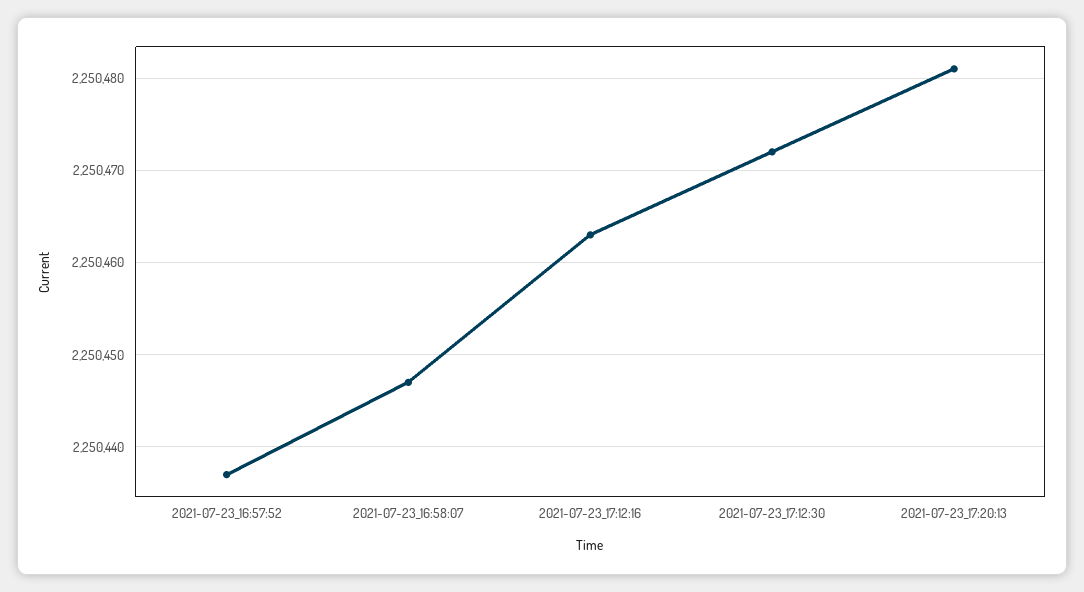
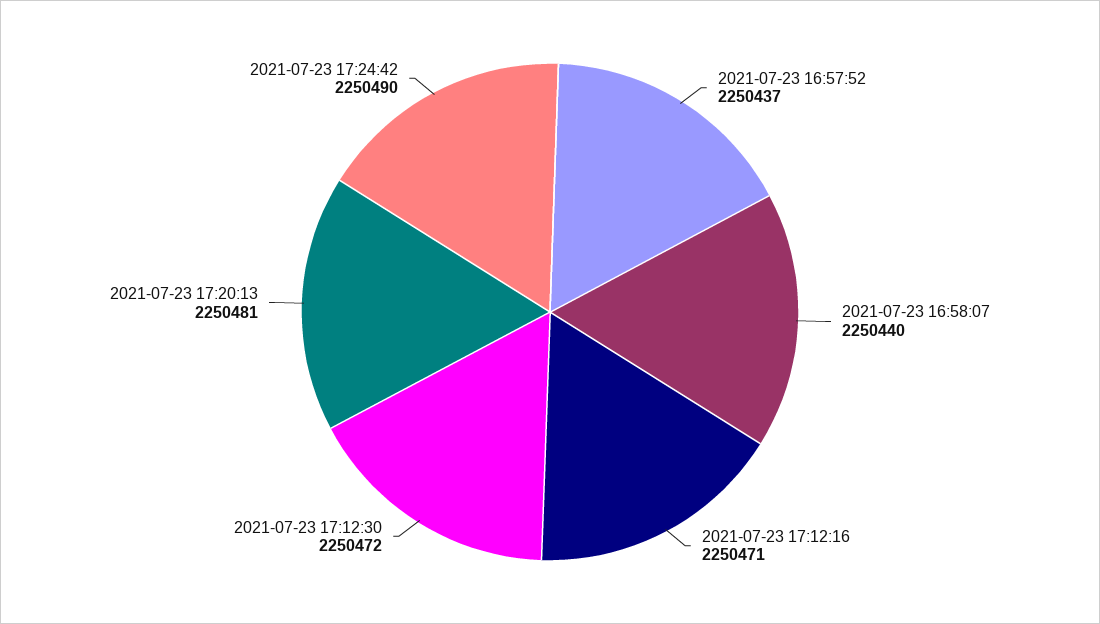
2021-07-23_16:58:07: 2250447 -> 2250440
2021-07-23_17:12:16: 2250463 -> 2250471
2021-07-23 17:24:42: none -> 2250490

